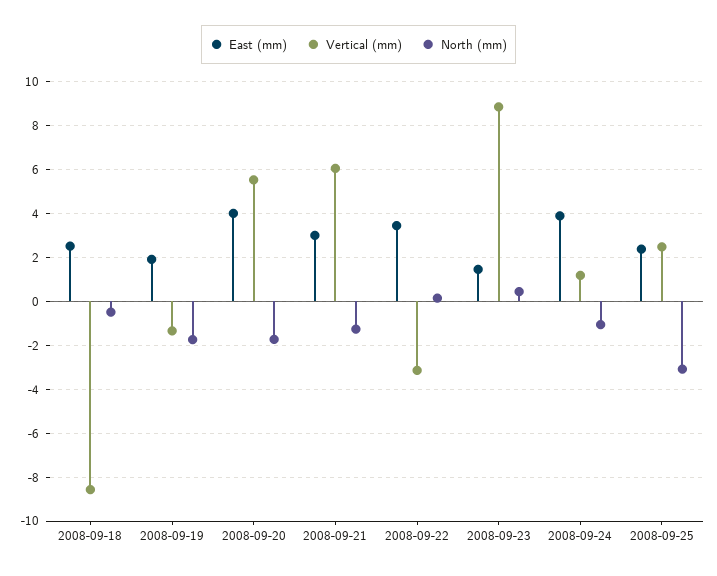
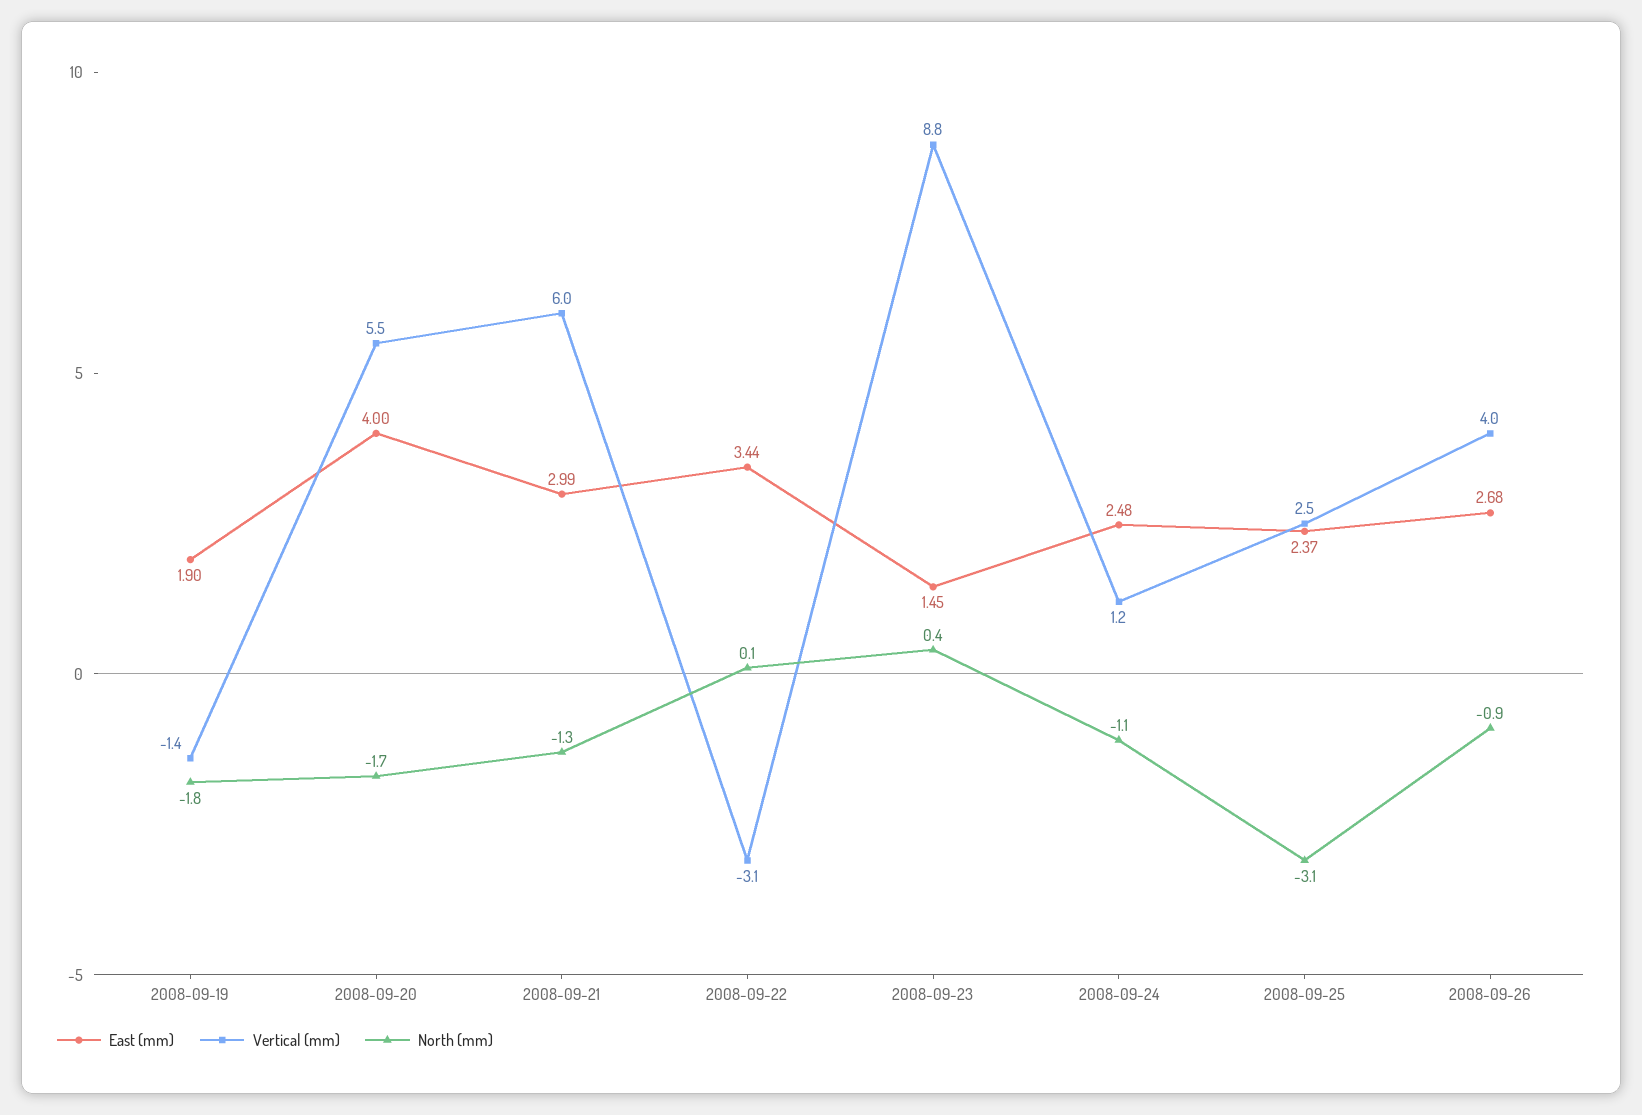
East (mm), 2008-09-18: 2.5 -> none
Vertical (mm), 2008-09-18: -8.5 -> none
North (mm), 2008-09-18: -0.5 -> none
East (mm), 2008-09-24: 4 -> 2.48
East (mm), 2008-09-26: none -> 2.68
Vertical (mm), 2008-09-26: none -> 4
North (mm), 2008-09-26: none -> -0.9

